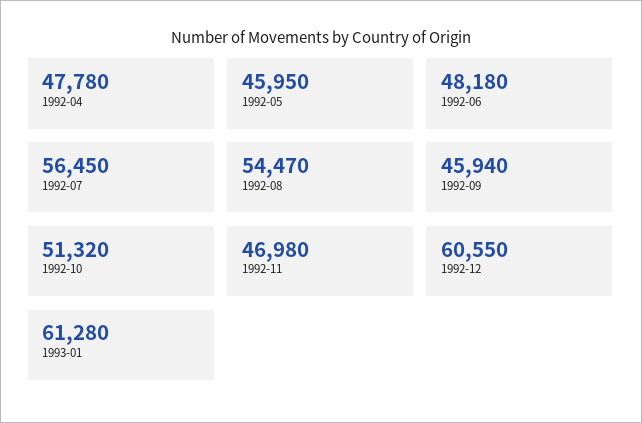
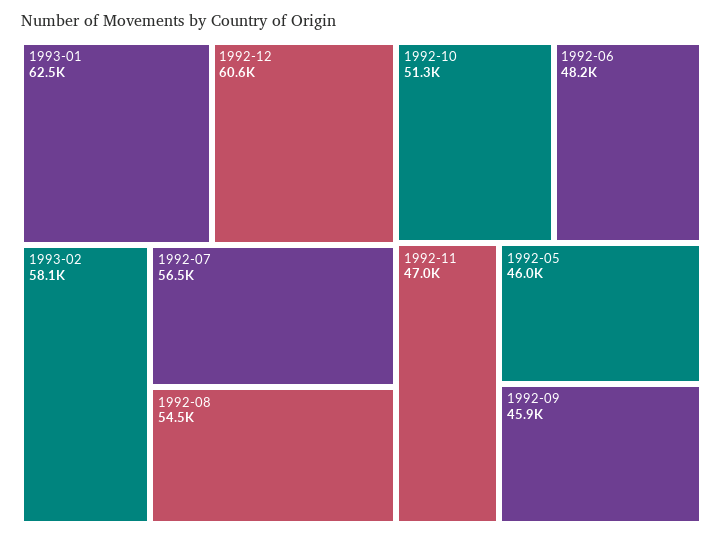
1992-04: 47780 -> none
1993-01: 61280 -> 62500
1993-02: none -> 58100

